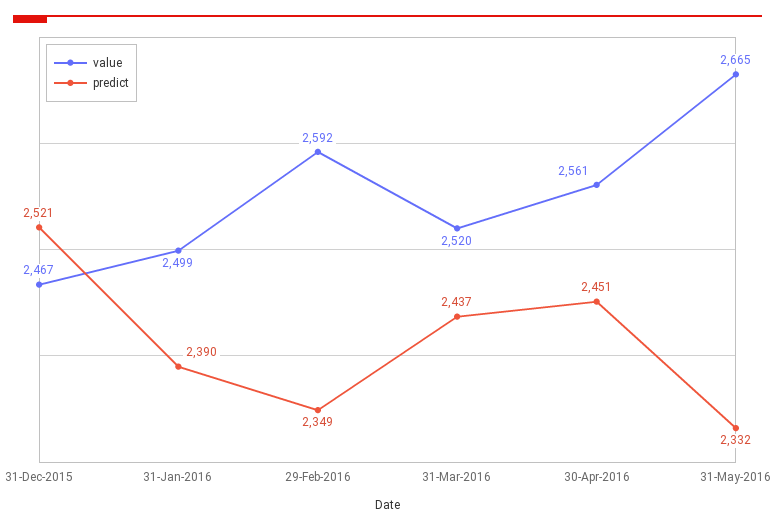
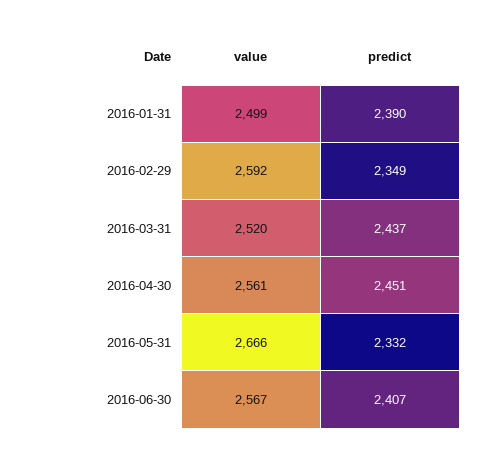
value, 31-Dec-2015: 2467 -> none
predict, 31-Dec-2015: 2521 -> none
value, 31-May-2016: 2665 -> 2666
value, 2016-06-30: none -> 2567
predict, 2016-06-30: none -> 2407

